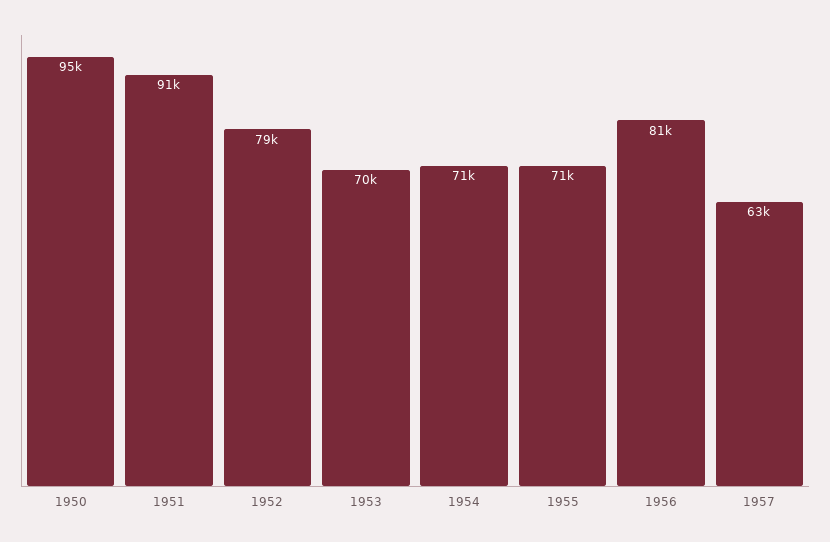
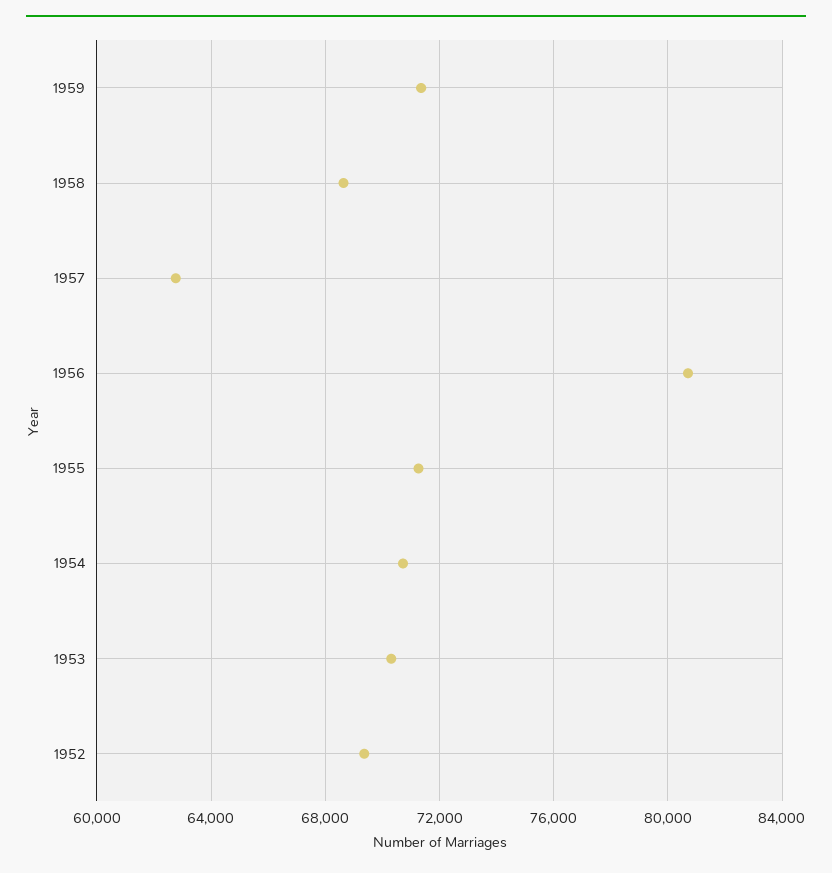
1950: 95000 -> none
1951: 91000 -> none
1952: 79000 -> 69500
1959: none -> 71500
1958: none -> 68500

